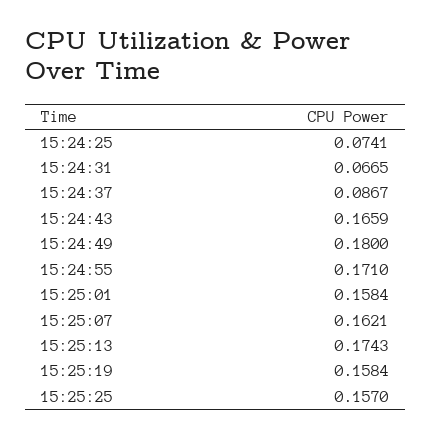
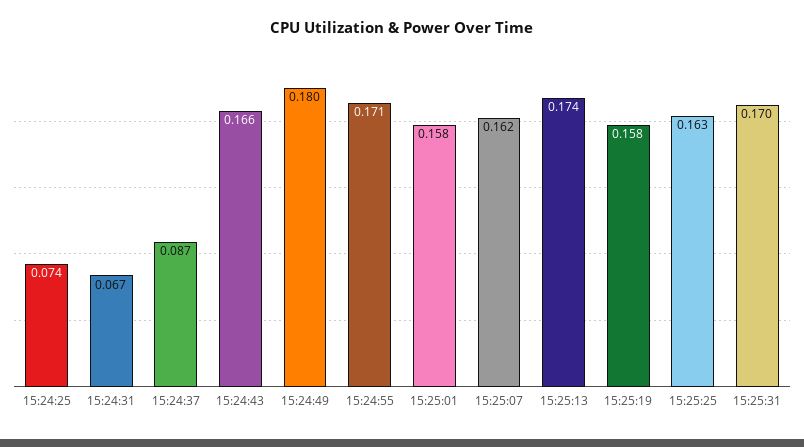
15:25:25: 0.157 -> 0.163
15:25:31: none -> 0.17

